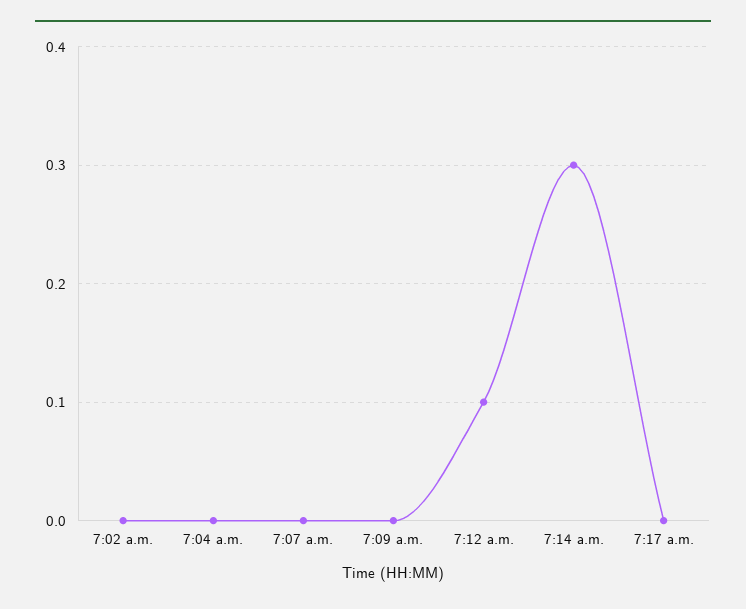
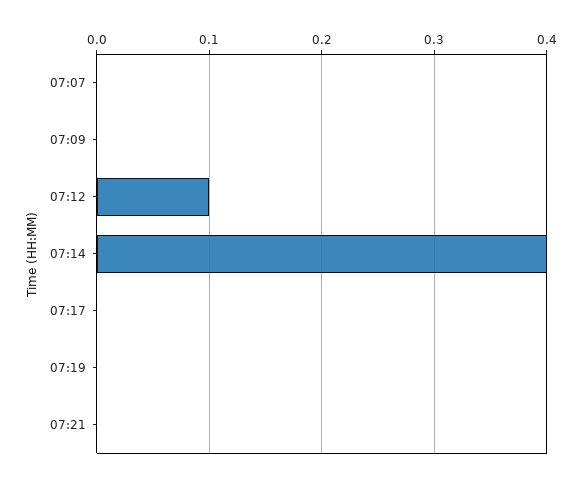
7:02 a.m.: 0 -> none
7:04 a.m.: 0 -> none
7:14 a.m.: 0.3 -> 0.4
07:19: none -> 0
07:21: none -> 0

